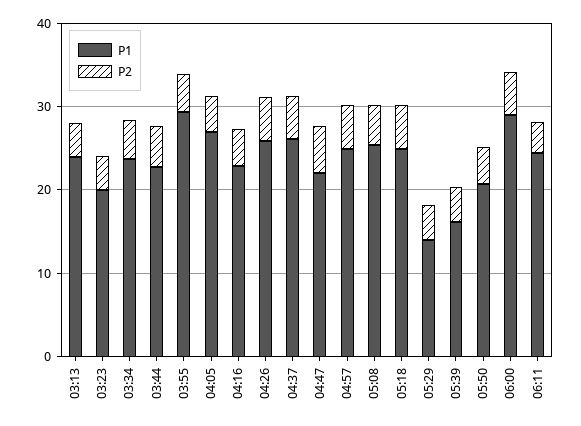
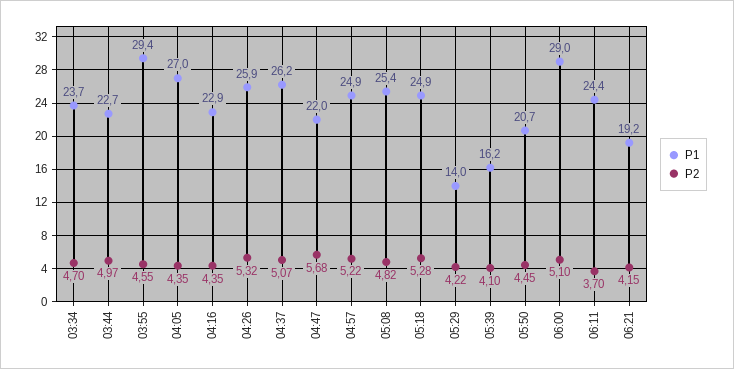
P1, 03:13: 24 -> none
P2, 03:13: 4 -> none
P1, 03:23: 20 -> none
P2, 03:23: 4 -> none
P1, 06:21: none -> 19.2
P2, 06:21: none -> 4.15

